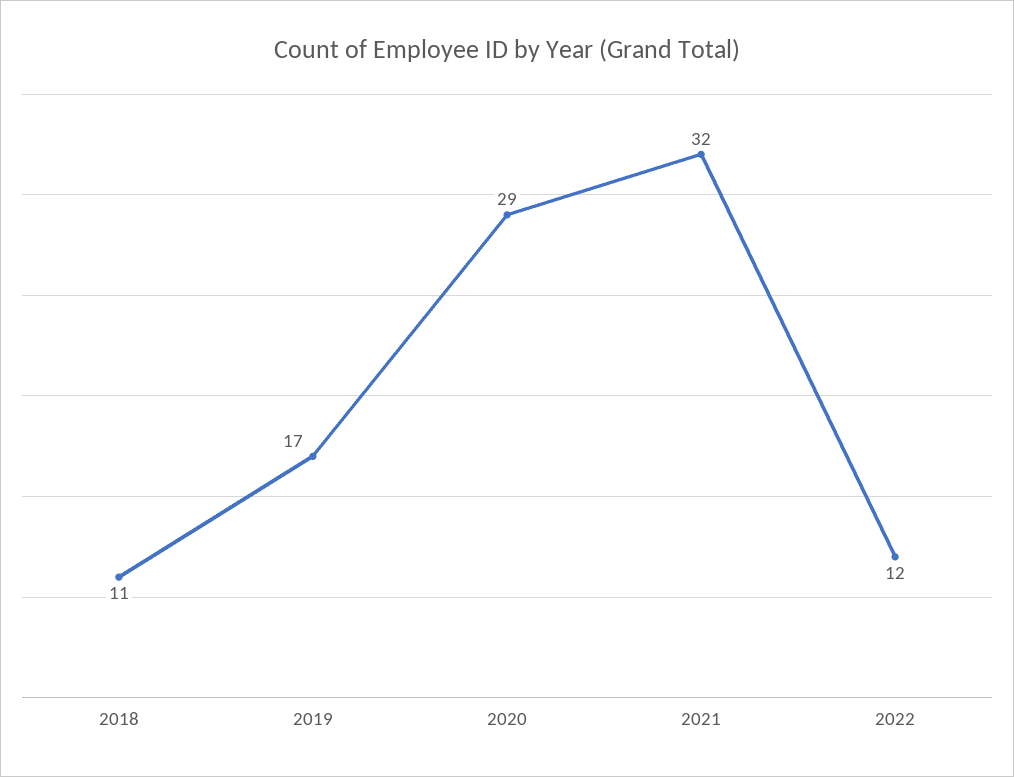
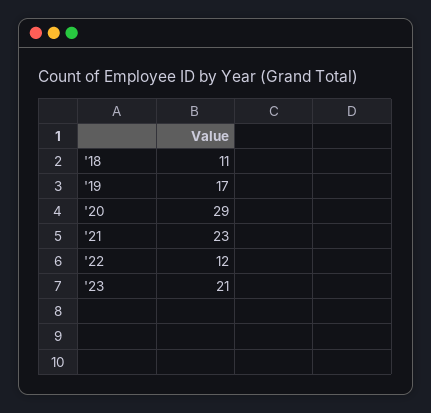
2021: 32 -> 23
'23: none -> 21

